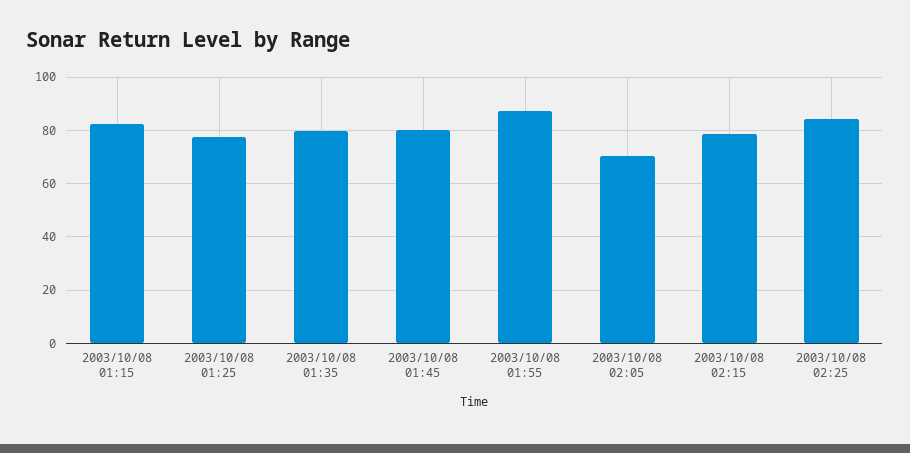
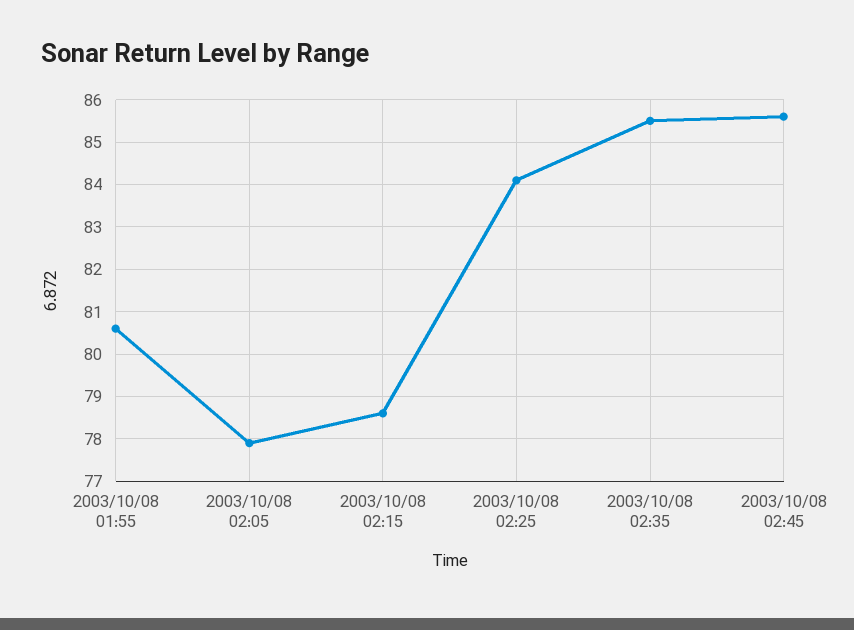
2003/10/08 01:15: 82.5 -> none
2003/10/08 01:25: 77.5 -> none
2003/10/08 01:35: 80 -> none
2003/10/08 01:45: 80 -> none
2003/10/08 01:55: 87.5 -> 80.5
2003/10/08 02:05: 70 -> 78
2003/10/08 02:35: none -> 85.5
2003/10/08 02:45: none -> 85.5

